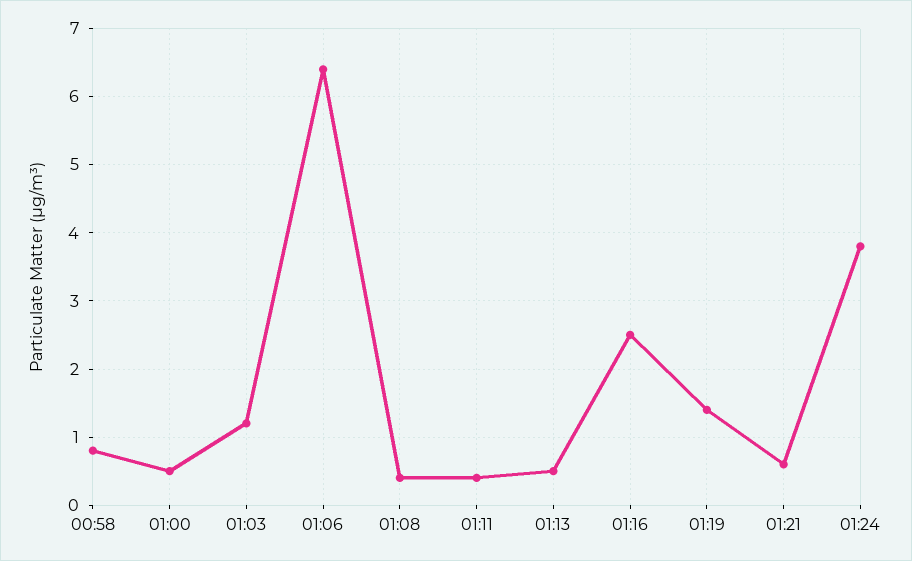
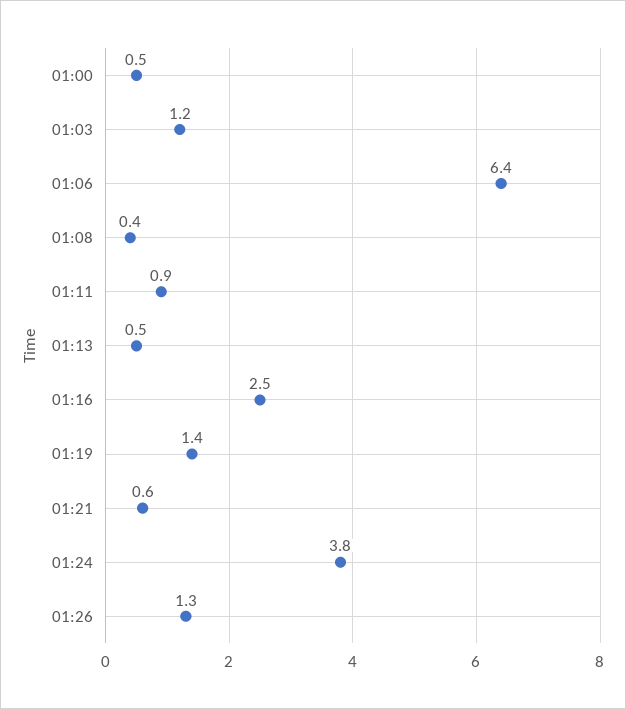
00:58: 0.8 -> none
01:11: 0.4 -> 0.9
01:26: none -> 1.3

